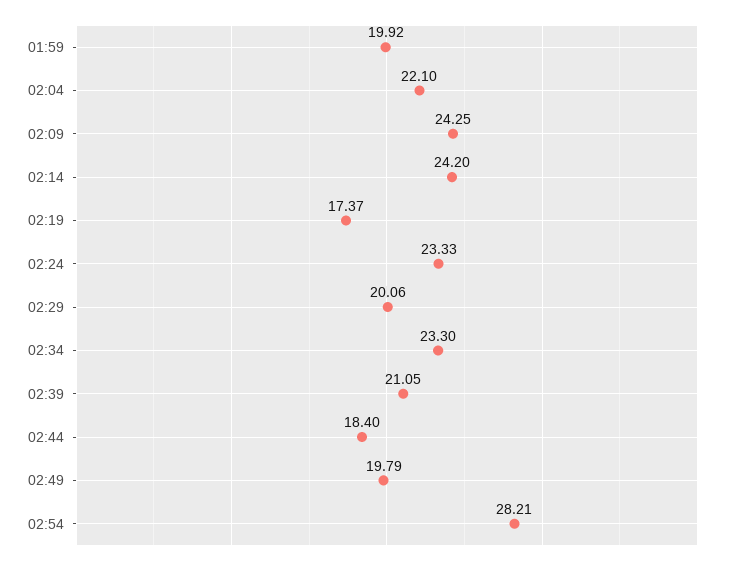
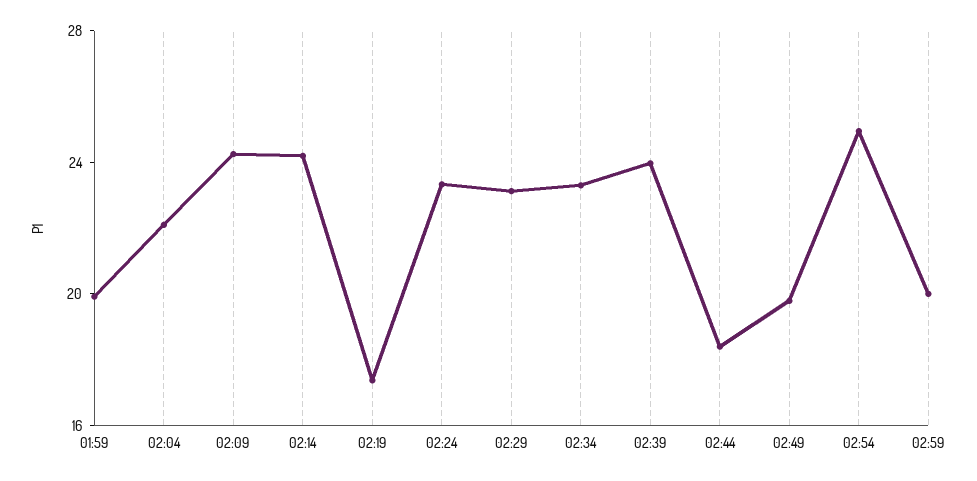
02:29: 20.06 -> 23
02:39: 21.05 -> 24
02:54: 28.21 -> 25
02:59: none -> 20

